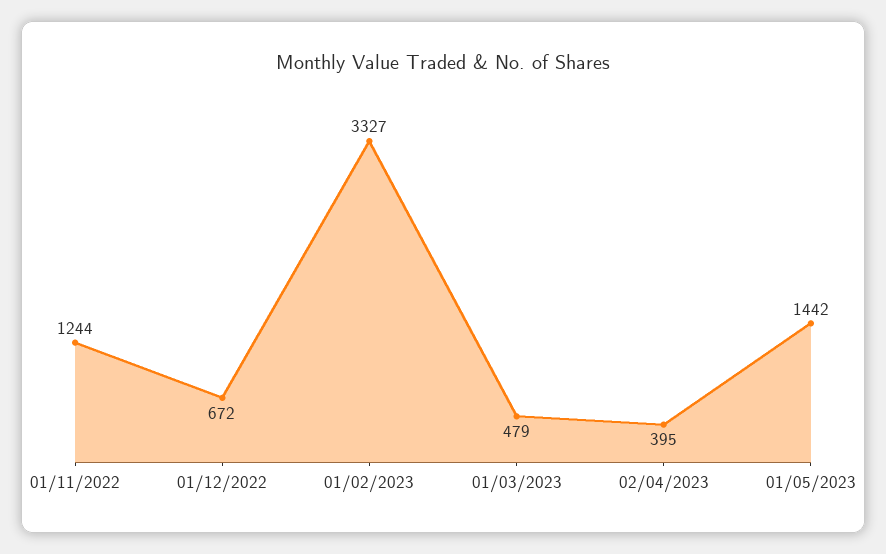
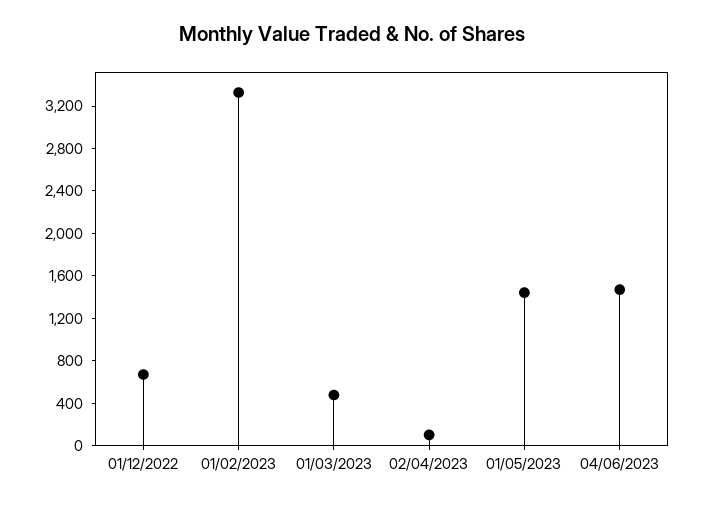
01/11/2022: 1244 -> none
02/04/2023: 395 -> 100
04/06/2023: none -> 1500

